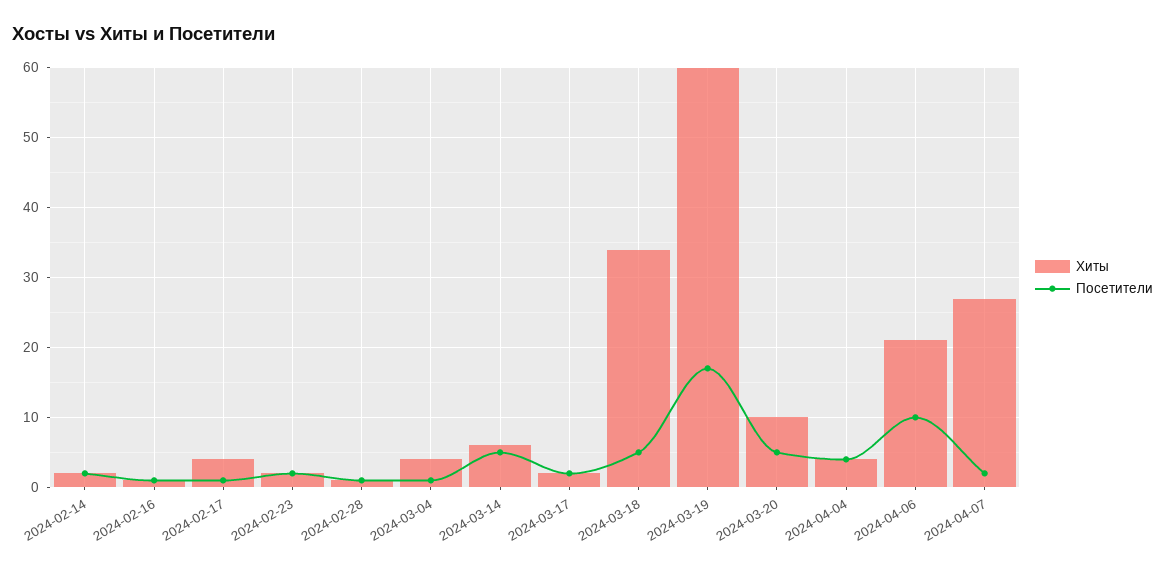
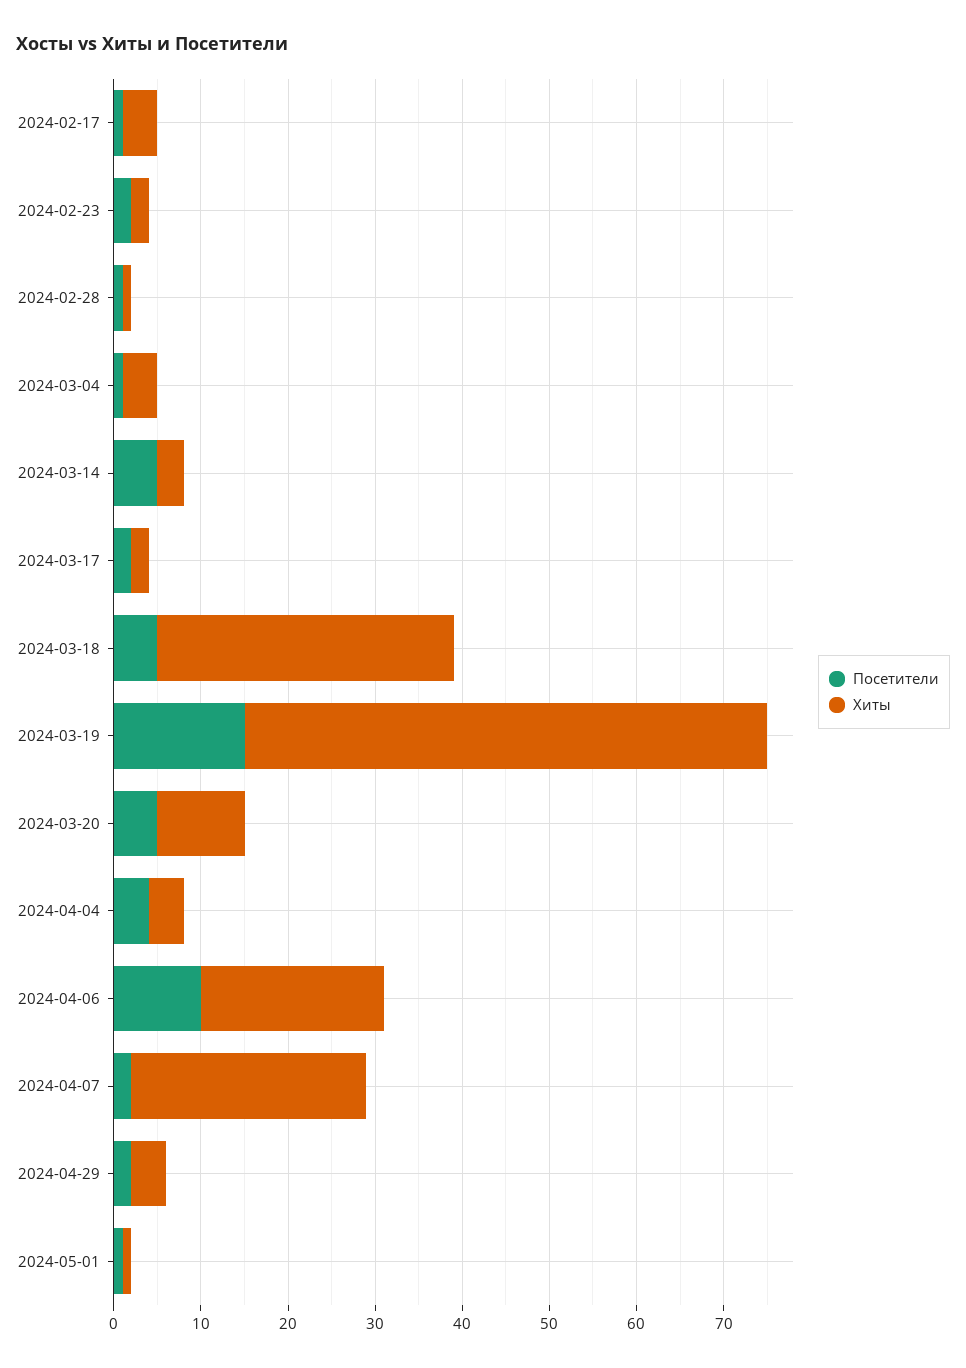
Хиты, 2024-02-14: 2 -> none
Посетители, 2024-02-14: 2 -> none
Хиты, 2024-02-16: 1 -> none
Посетители, 2024-02-16: 1 -> none
Хиты, 2024-03-14: 6 -> 3
Посетители, 2024-03-19: 17 -> 15
Посетители, 2024-04-29: none -> 2
Хиты, 2024-04-29: none -> 4
Посетители, 2024-05-01: none -> 1
Хиты, 2024-05-01: none -> 1

